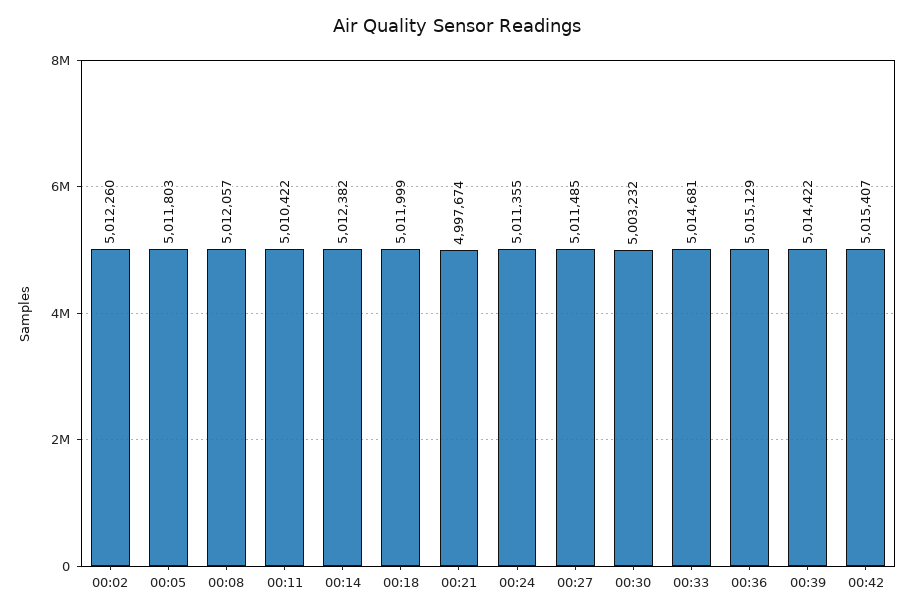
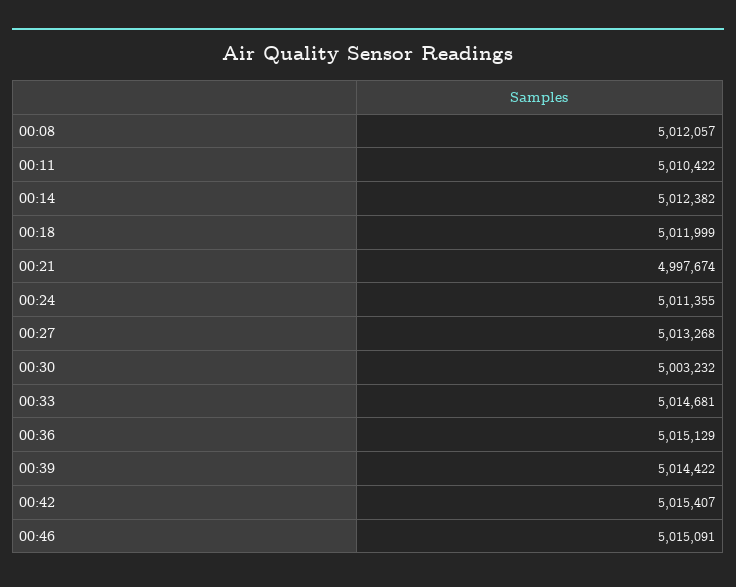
00:02: 5012260 -> none
00:05: 5011803 -> none
00:27: 5011485 -> 5013268
00:46: none -> 5015091

